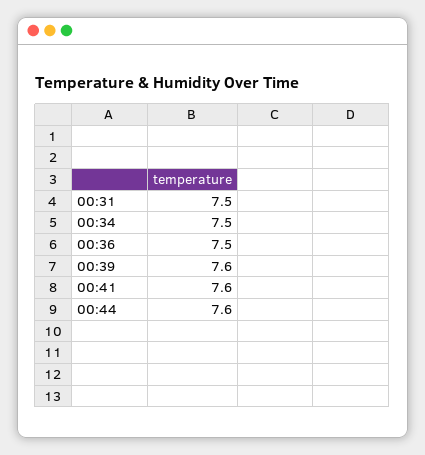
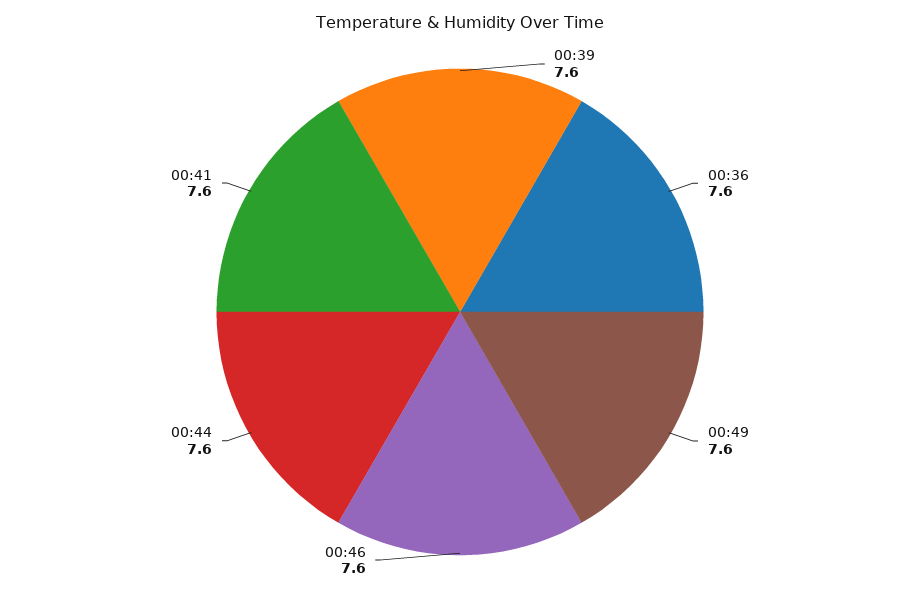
00:31: 7.5 -> none
00:34: 7.5 -> none
00:36: 7.5 -> 7.6
00:49: none -> 7.6
00:46: none -> 7.6

